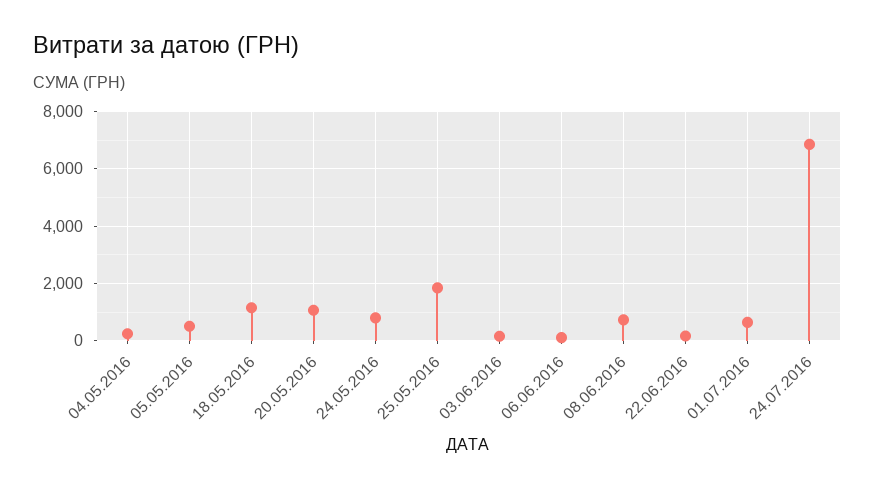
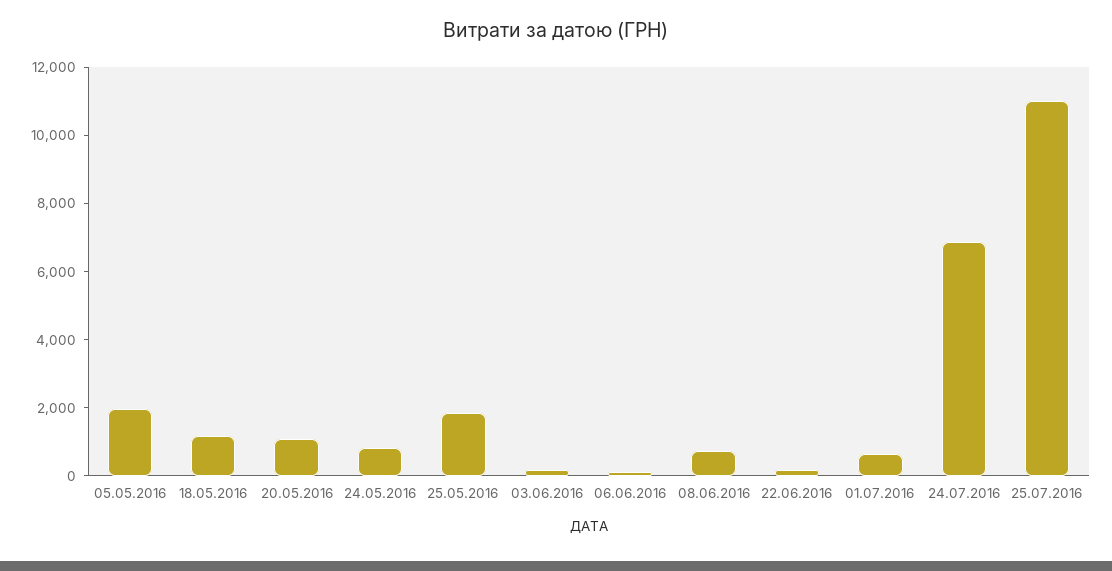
04.05.2016: 250 -> none
05.05.2016: 500 -> 2000
25.07.2016: none -> 11000

